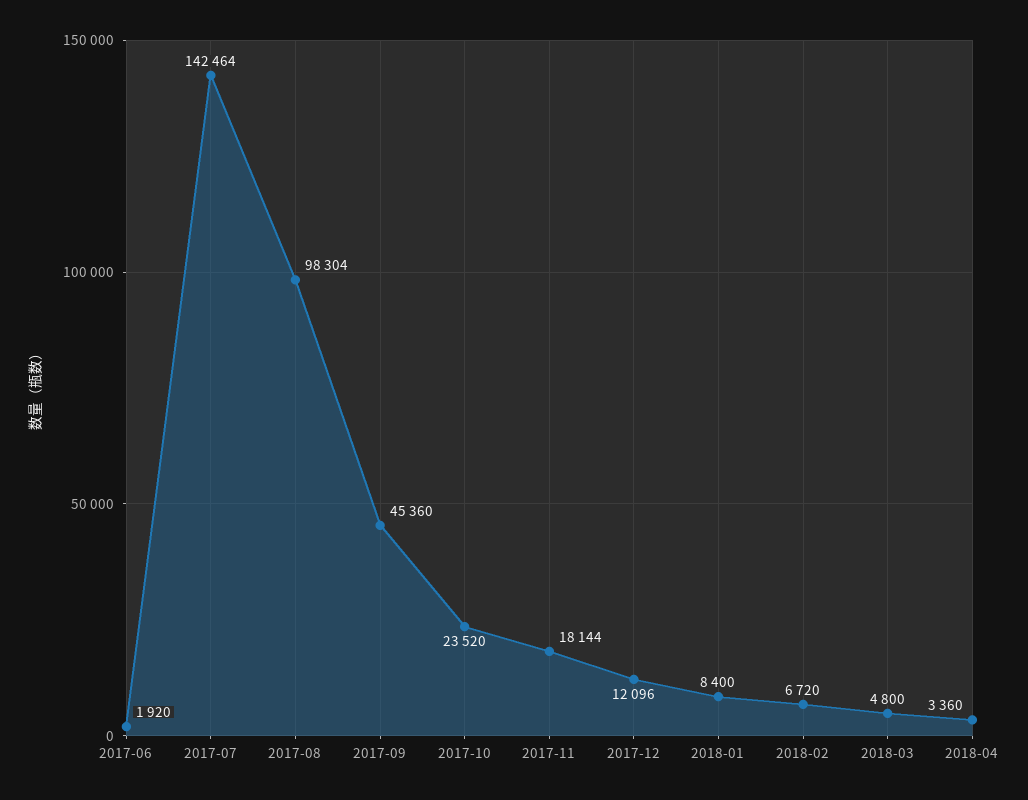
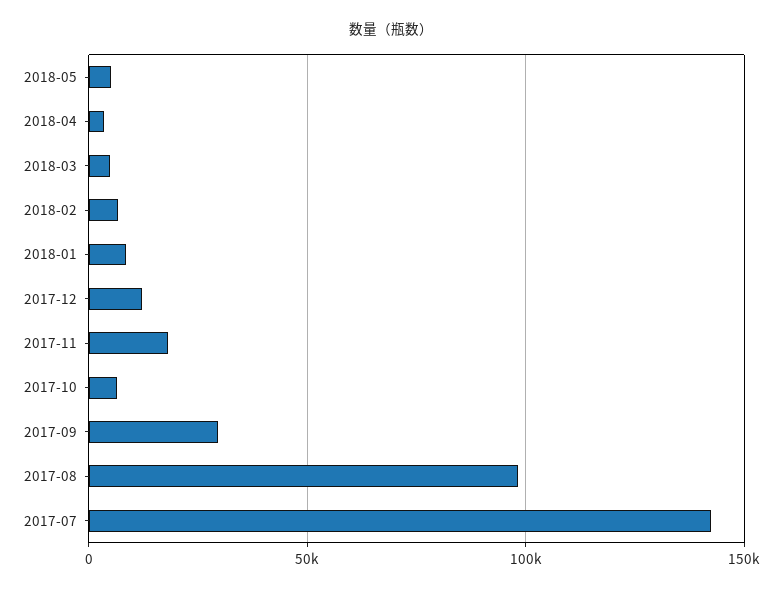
2017-06: 1920 -> none
2017-09: 45360 -> 30000
2017-10: 23520 -> 5000
2018-05: none -> 5000

